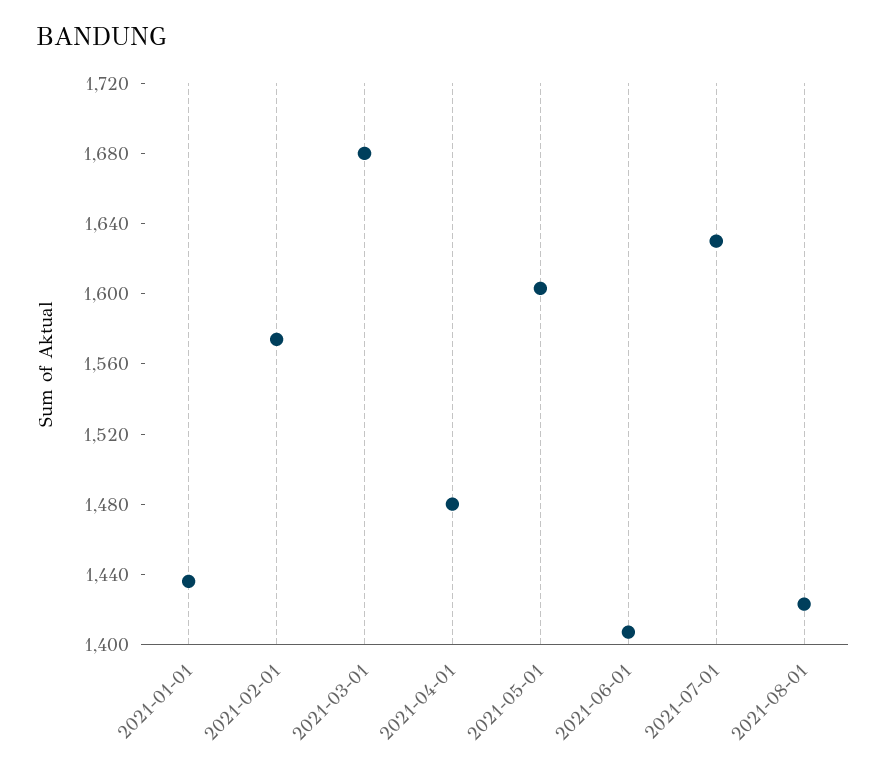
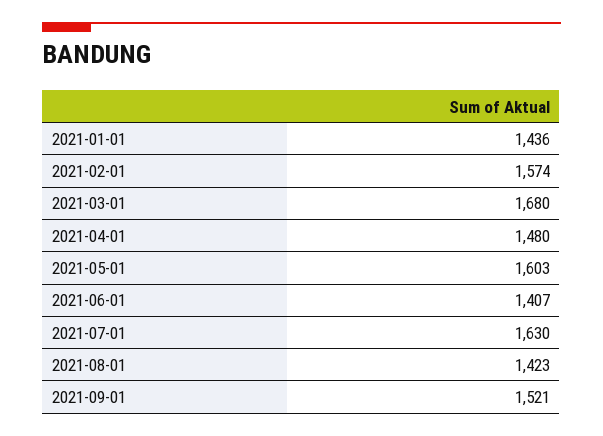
2021-09-01: none -> 1521

